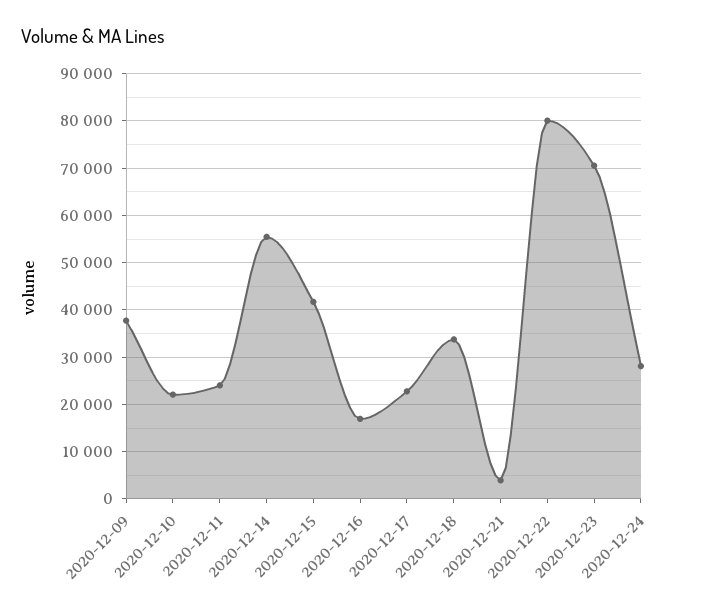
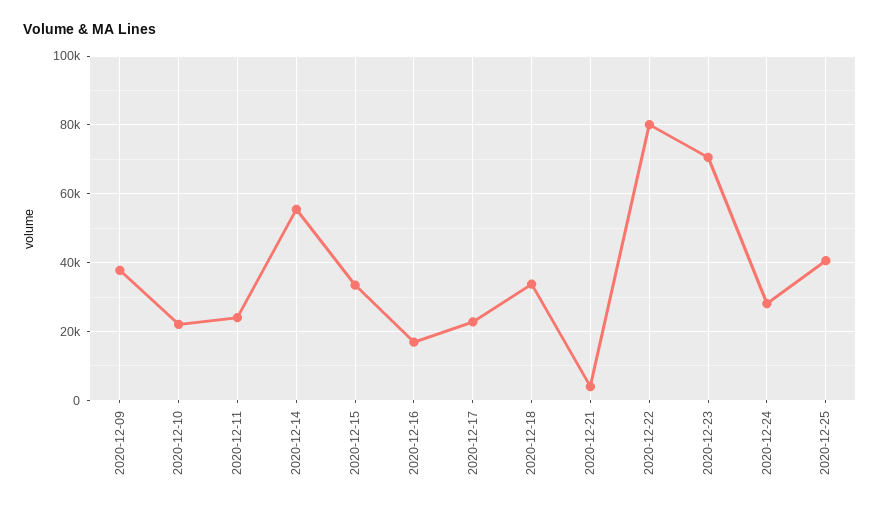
2020-12-15: 42000 -> 34000
2020-12-25: none -> 40000

